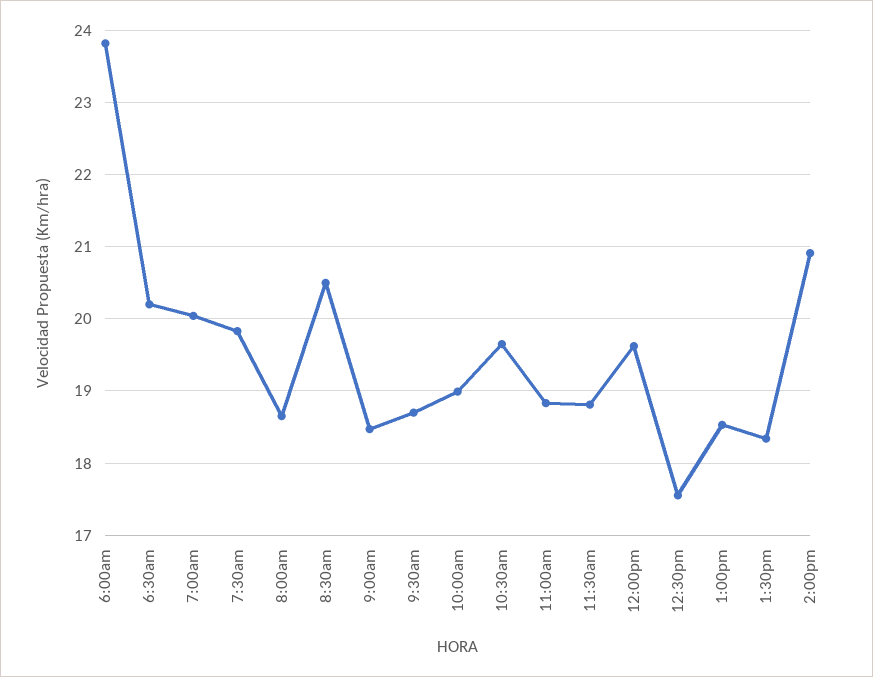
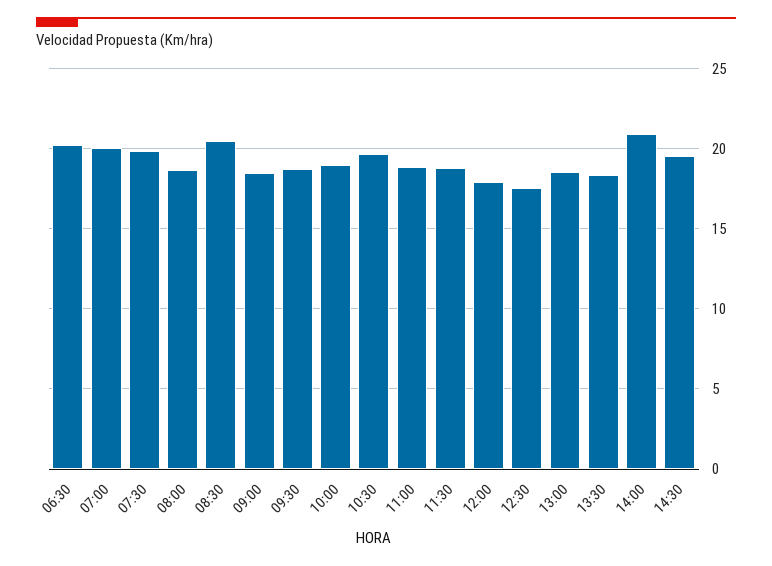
6:00am: 23.8 -> none
12:00pm: 19.6 -> 18
14:30: none -> 19.5

